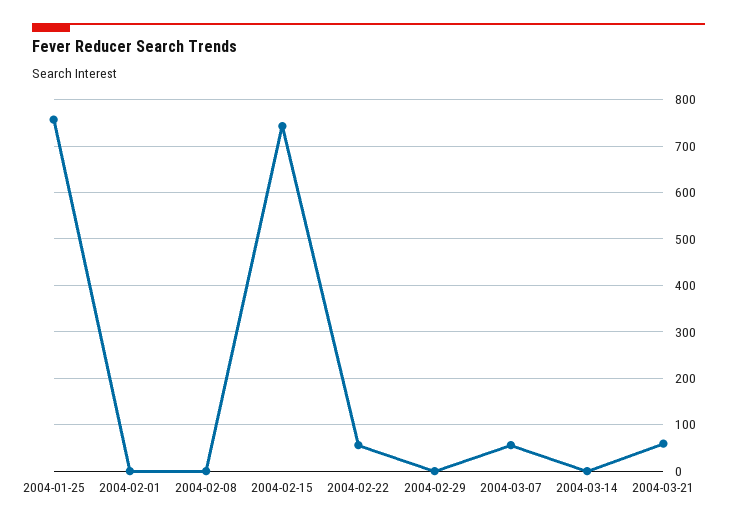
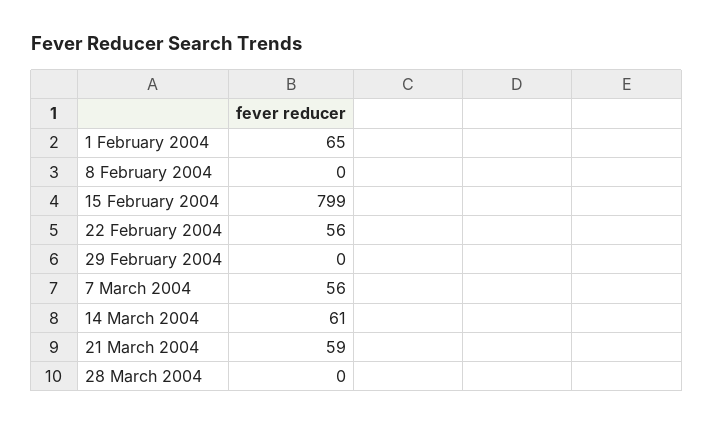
2004-01-25: 760 -> none
2004-02-01: 0 -> 65
2004-02-15: 740 -> 799
2004-03-14: 0 -> 61
28 March 2004: none -> 0

